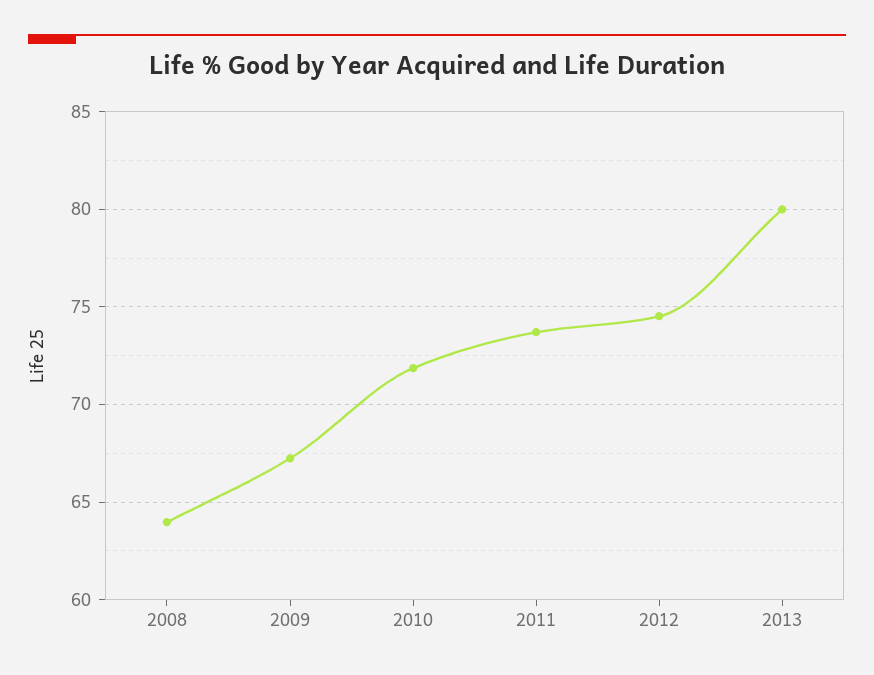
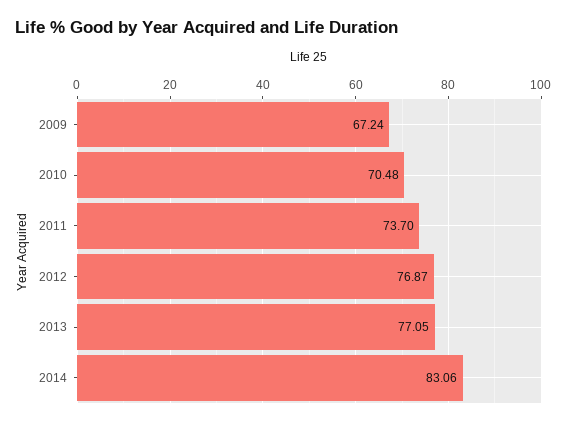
2008: 64 -> none
2010: 72 -> 70.48
2012: 74.5 -> 76.87
2013: 80 -> 77.05
2014: none -> 83.06

